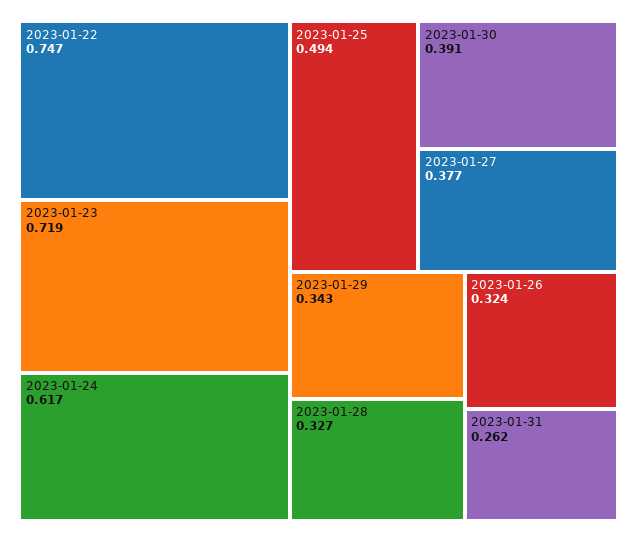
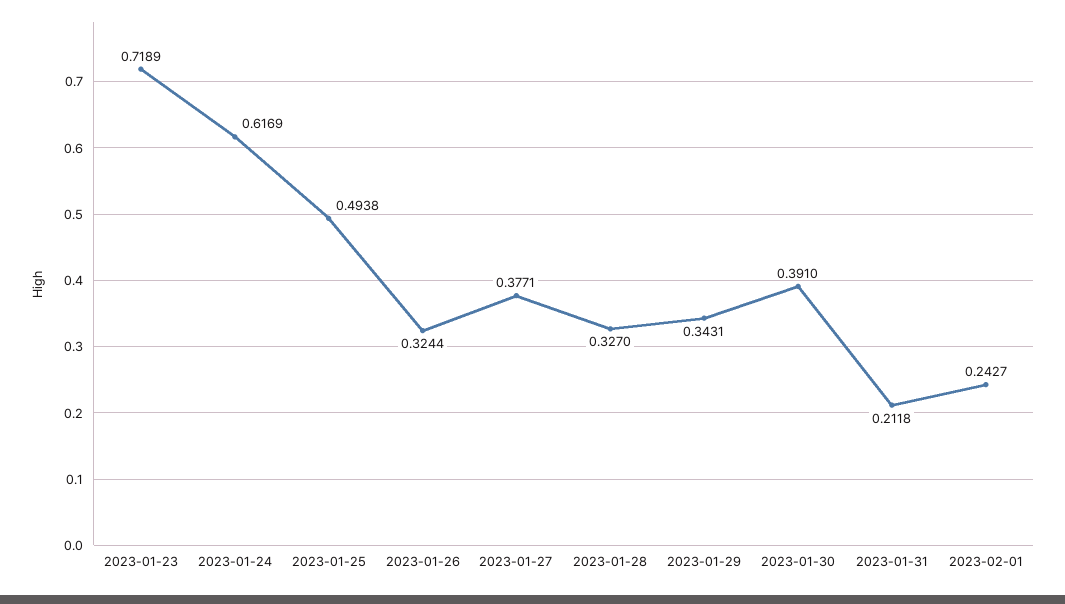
2023-01-22: 0.747 -> none
2023-01-31: 0.262 -> 0.2118
2023-02-01: none -> 0.2427

